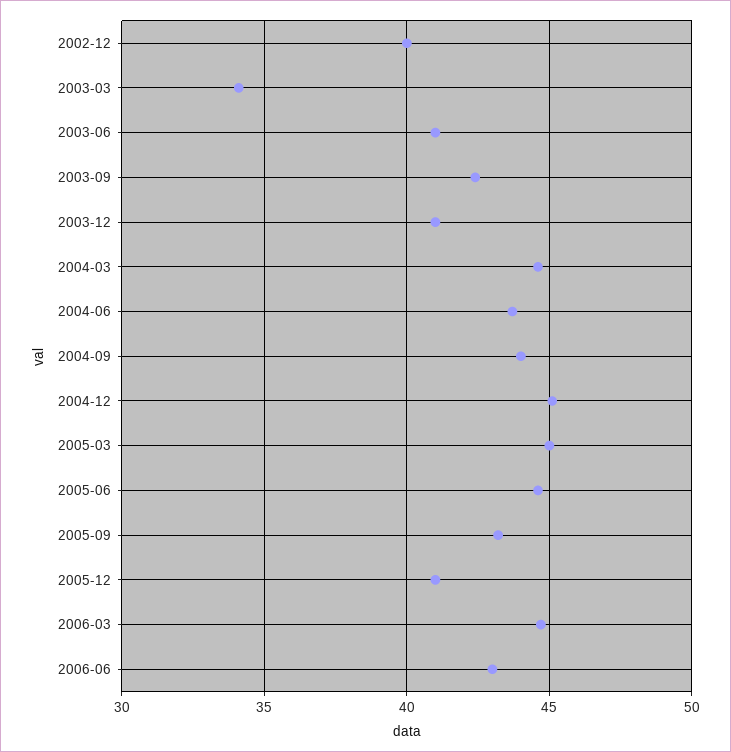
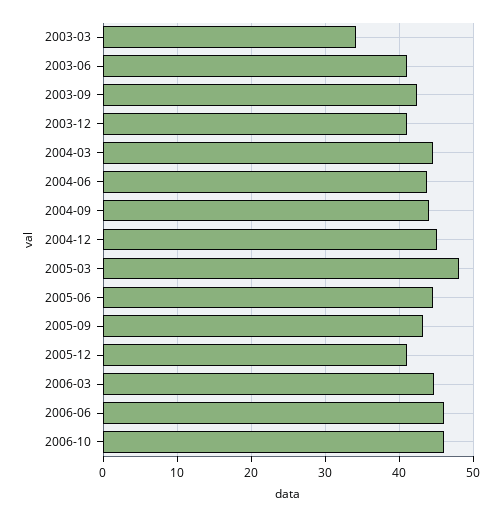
2002-12: 40 -> none
2005-03: 45 -> 48
2006-06: 43 -> 46
2006-10: none -> 46

